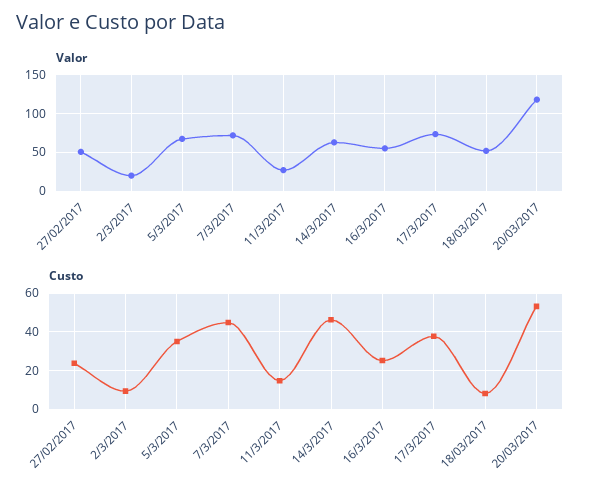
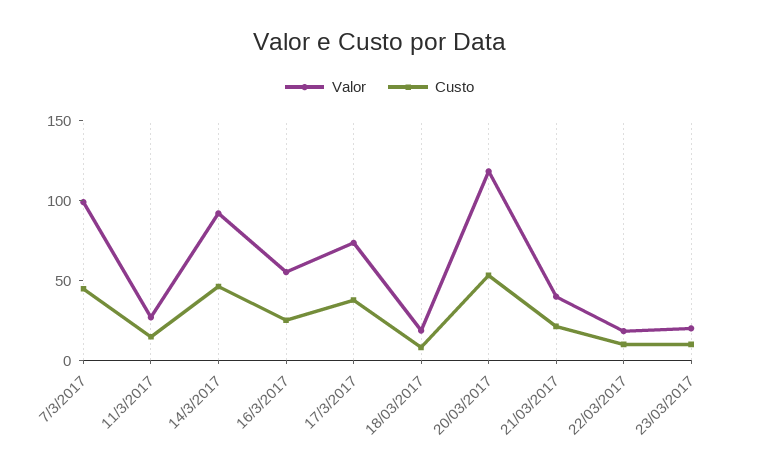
Valor, 27/02/2017: 50 -> none
Valor, 2/3/2017: 20 -> none
Valor, 5/3/2017: 70 -> none
Valor, 7/3/2017: 70 -> 100
Valor, 14/3/2017: 60 -> 90
Valor, 18/03/2017: 50 -> 20
Custo, 27/02/2017: 25 -> none
Custo, 2/3/2017: 10 -> none
Custo, 5/3/2017: 35 -> none
Valor, 21/03/2017: none -> 40
Custo, 21/03/2017: none -> 20
Valor, 22/03/2017: none -> 20
Custo, 22/03/2017: none -> 10
Valor, 23/03/2017: none -> 20
Custo, 23/03/2017: none -> 10

